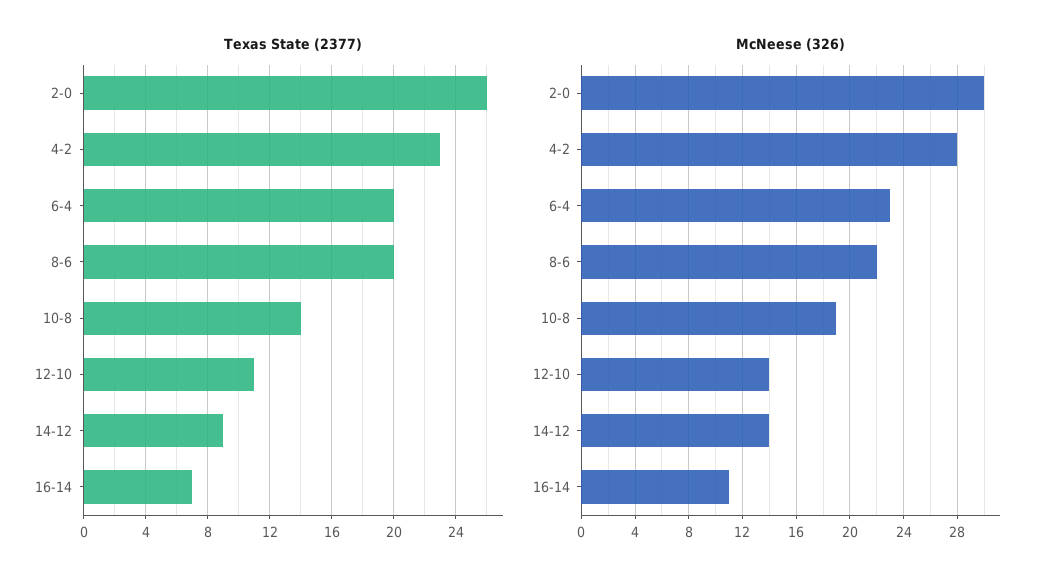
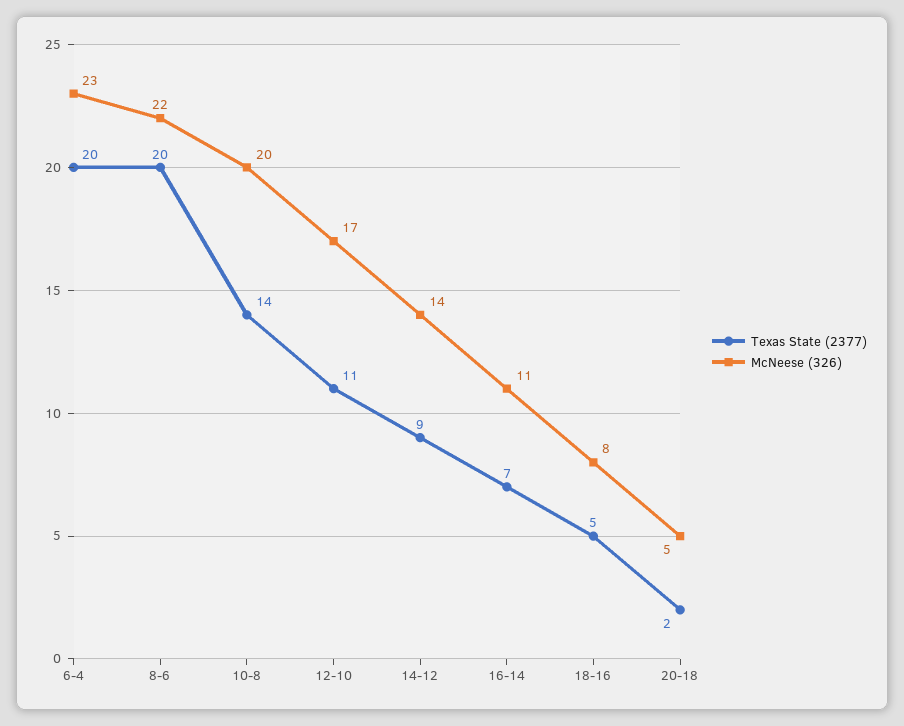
Texas State (2377), 2-0: 26 -> none
Texas State (2377), 4-2: 23 -> none
McNeese (326), 2-0: 30 -> none
McNeese (326), 4-2: 28 -> none
McNeese (326), 10-8: 19 -> 20
McNeese (326), 12-10: 14 -> 17
Texas State (2377), 18-16: none -> 5
McNeese (326), 18-16: none -> 8
Texas State (2377), 20-18: none -> 2
McNeese (326), 20-18: none -> 5

